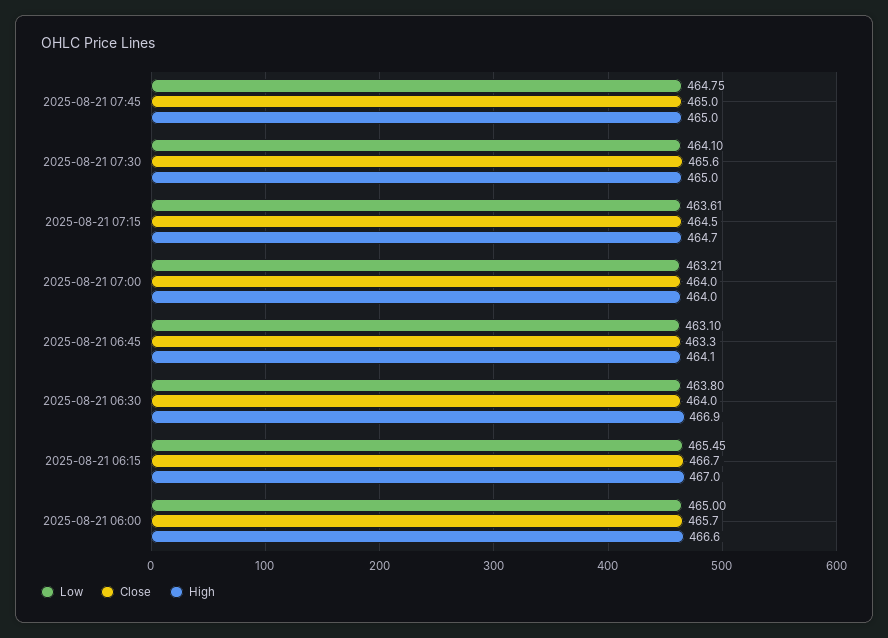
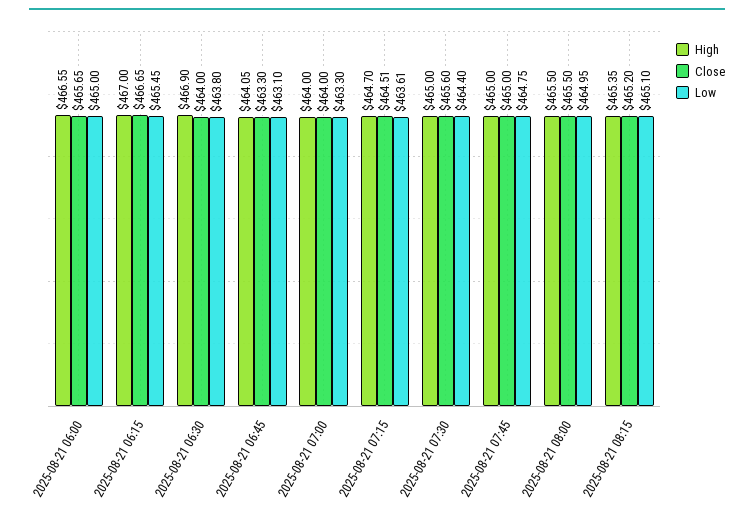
Low, 2025-08-21 07:30: 464.1 -> 464.4
Low, 2025-08-21 07:00: 463.21 -> 463.3
High, 2025-08-21 08:00: none -> 465.5
Close, 2025-08-21 08:00: none -> 465.5
Low, 2025-08-21 08:00: none -> 464.95
High, 2025-08-21 08:15: none -> 465.35
Close, 2025-08-21 08:15: none -> 465.2
Low, 2025-08-21 08:15: none -> 465.1

